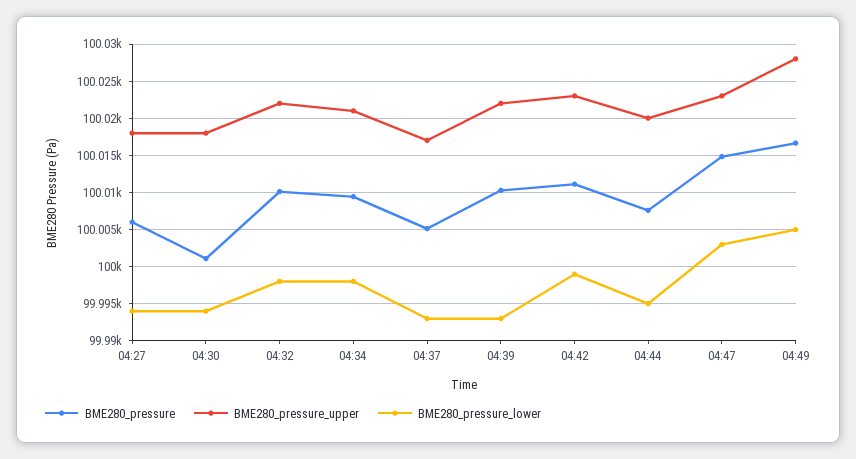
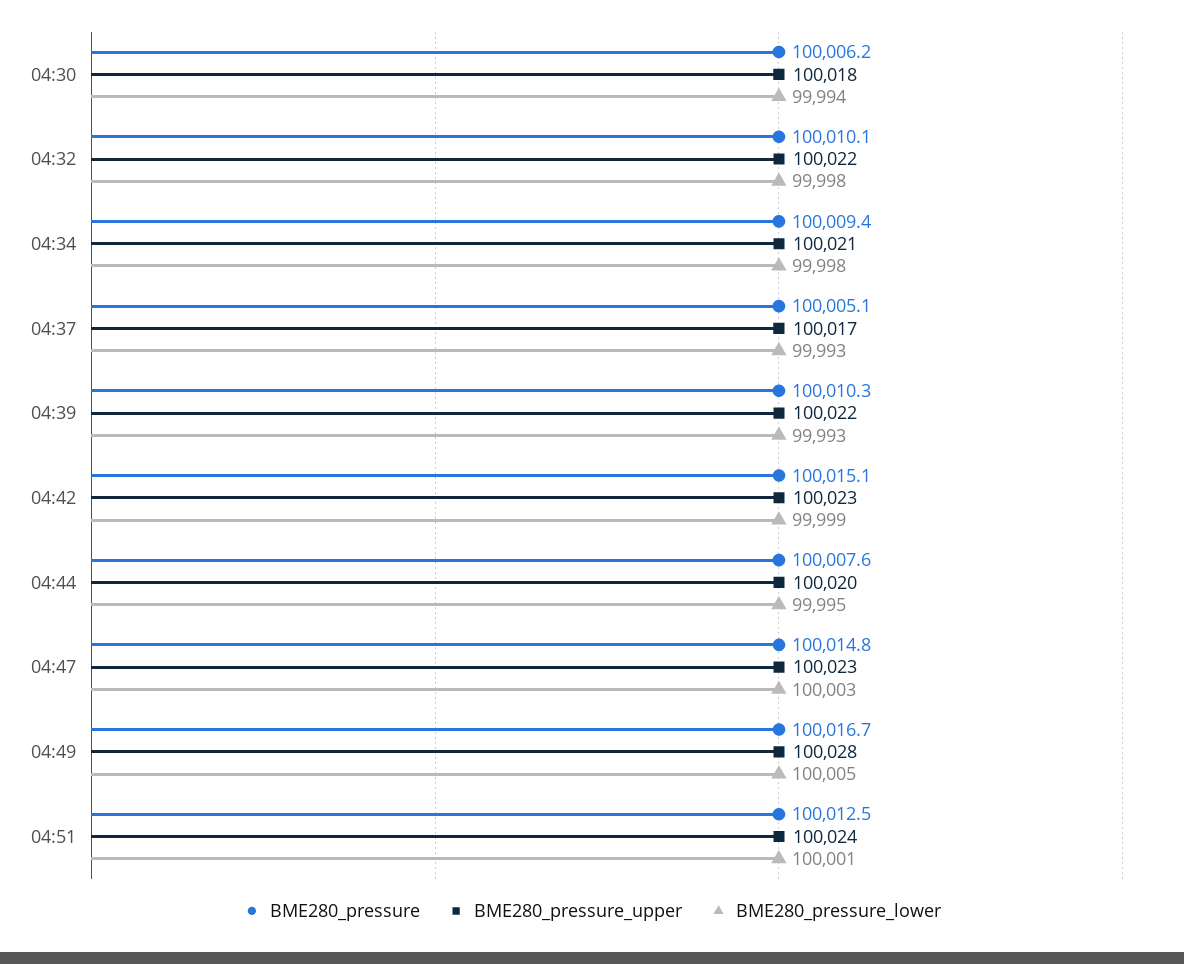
BME280_pressure, 04:27: 100006 -> none
BME280_pressure_upper, 04:27: 100018 -> none
BME280_pressure_lower, 04:27: 99994 -> none
BME280_pressure, 04:30: 100001 -> 100006.2
BME280_pressure, 04:42: 100011 -> 100015.1
BME280_pressure, 04:51: none -> 100012.5
BME280_pressure_upper, 04:51: none -> 100024
BME280_pressure_lower, 04:51: none -> 100001

